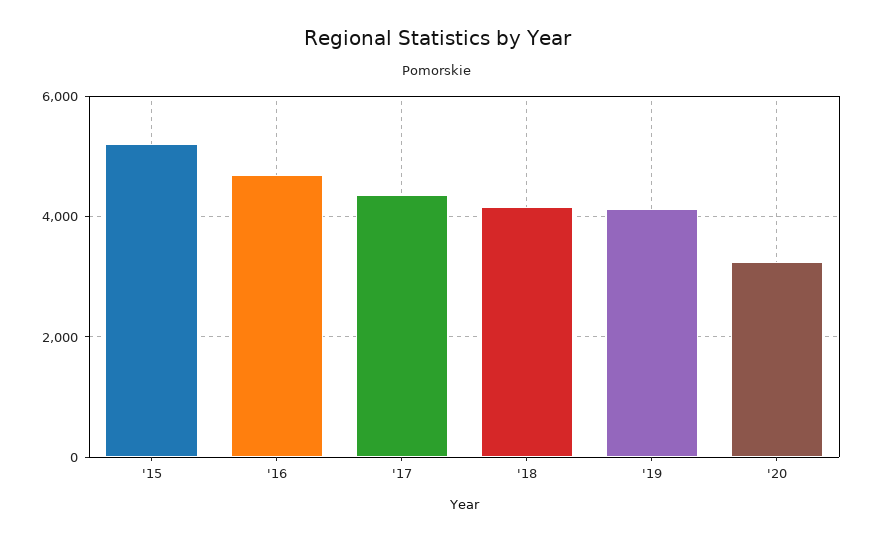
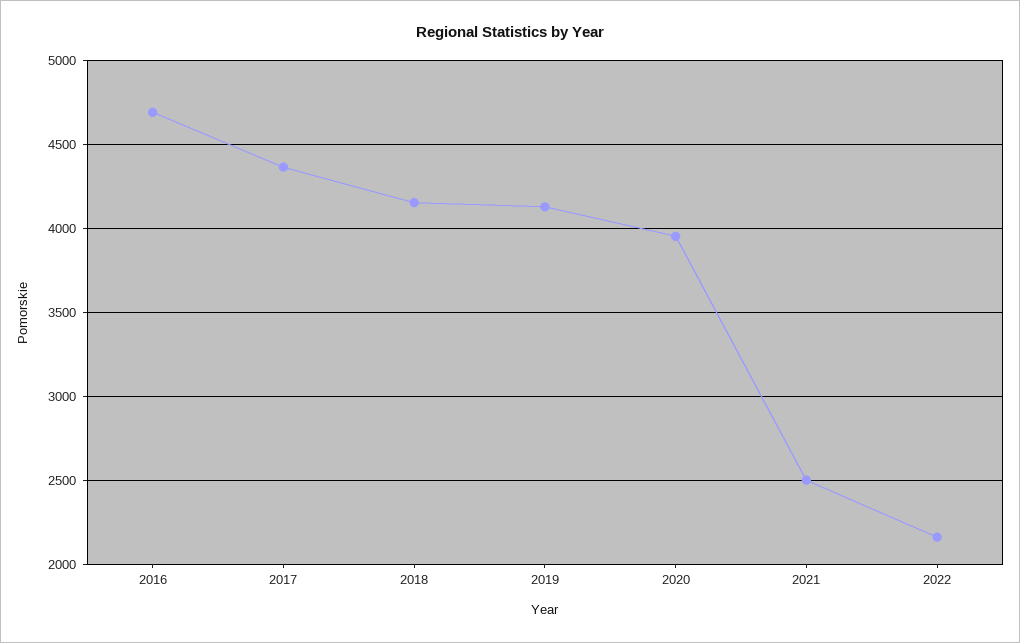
'15: 5200 -> none
'20: 3200 -> 3950
2021: none -> 2500
2022: none -> 2150

